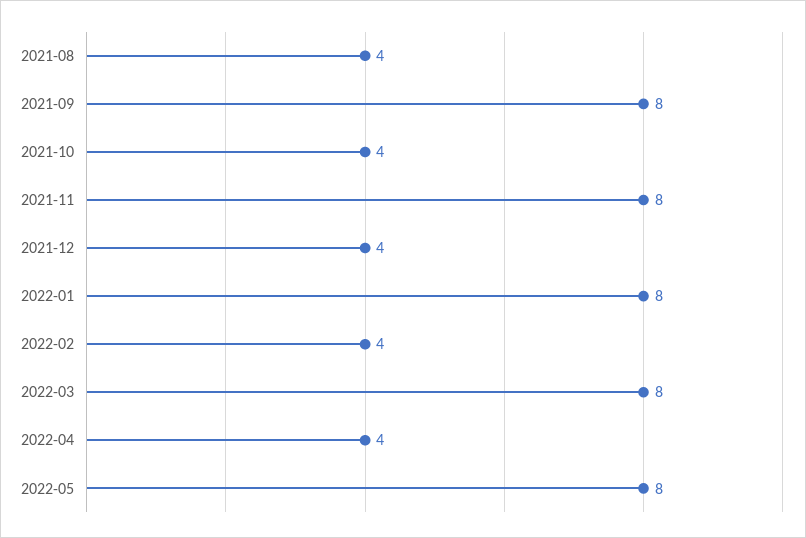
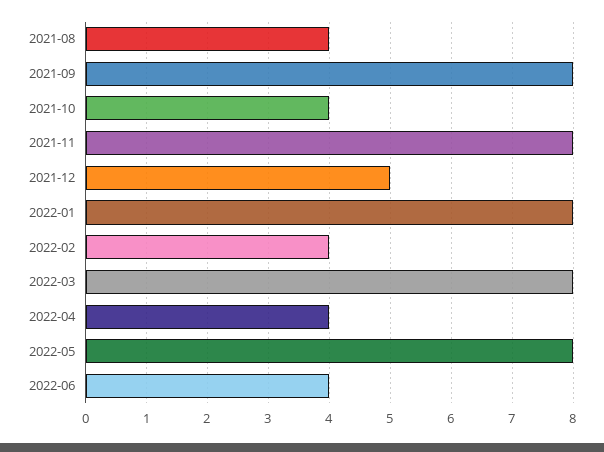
2021-12: 4 -> 5
2022-06: none -> 4

